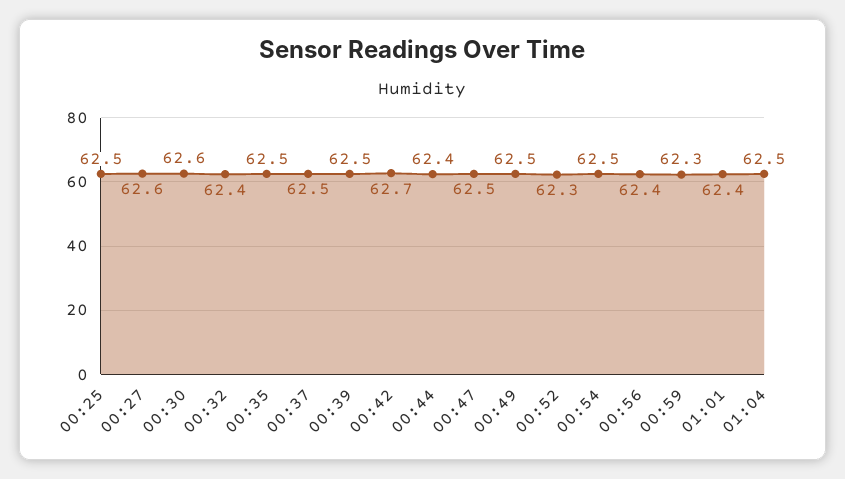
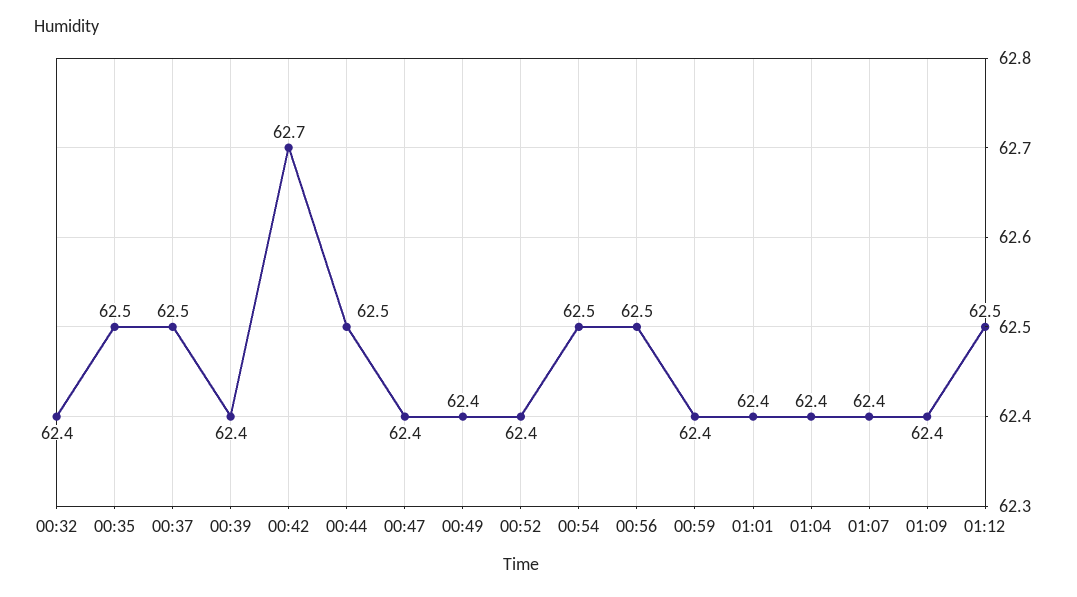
00:25: 62.5 -> none
00:27: 62.6 -> none
00:30: 62.6 -> none
00:39: 62.5 -> 62.4
00:44: 62.4 -> 62.5
00:47: 62.5 -> 62.4
00:49: 62.5 -> 62.4
00:52: 62.3 -> 62.4
00:56: 62.4 -> 62.5
00:59: 62.3 -> 62.4
01:04: 62.5 -> 62.4
01:07: none -> 62.4
01:09: none -> 62.4
01:12: none -> 62.5

